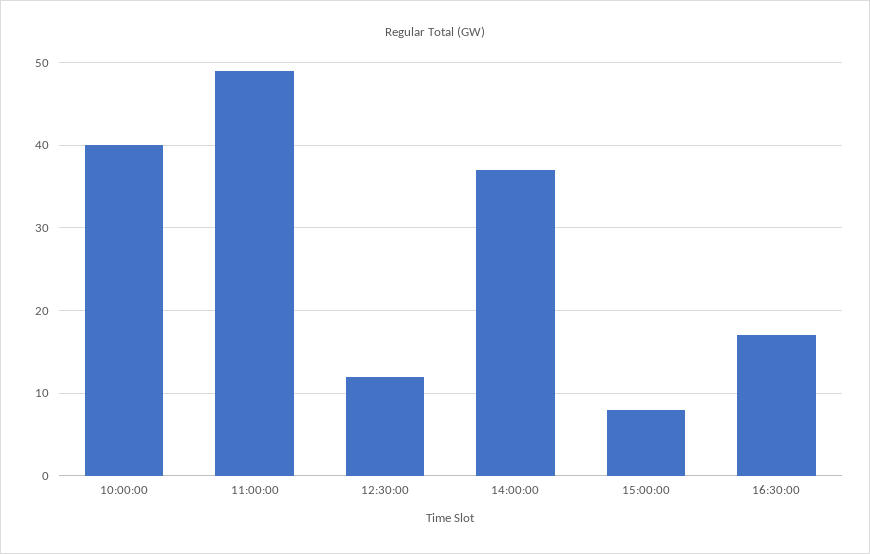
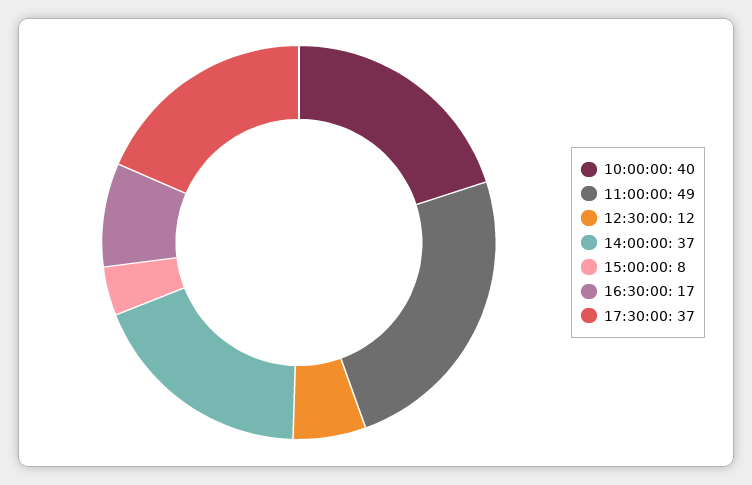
17:30:00: none -> 37

